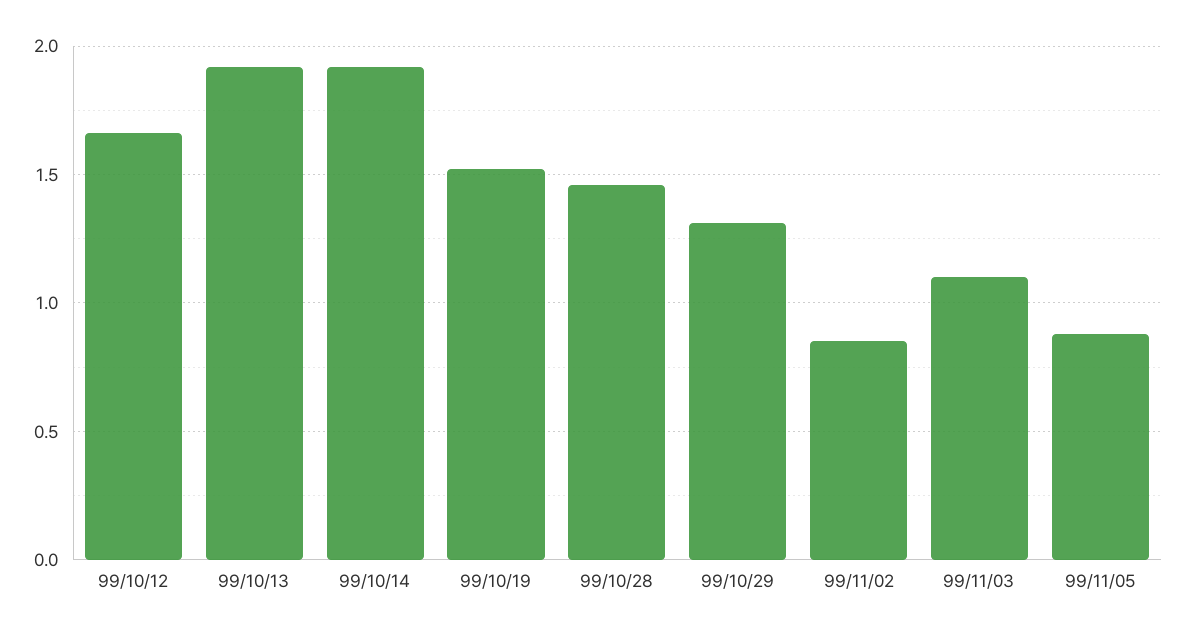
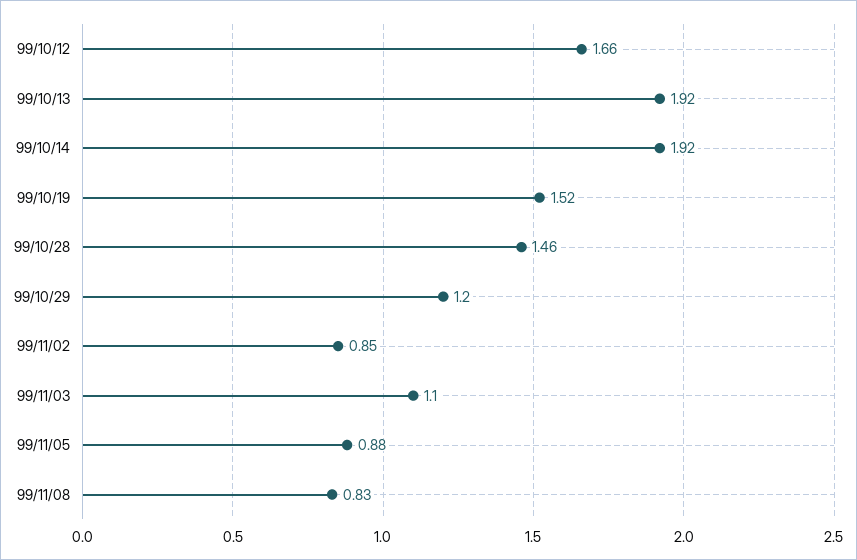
99/10/29: 1.3 -> 1.2
99/11/08: none -> 0.83

